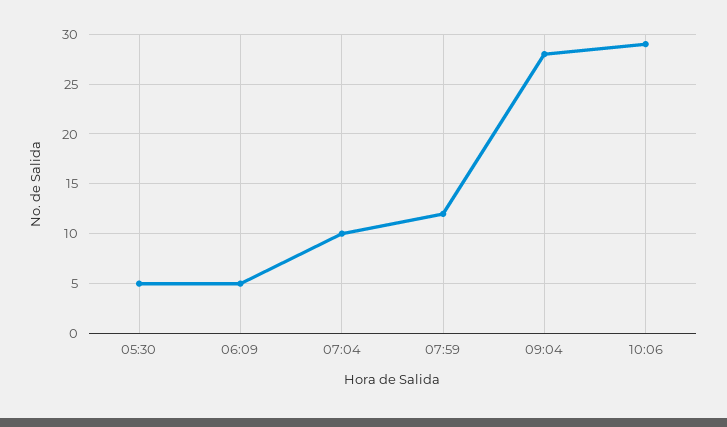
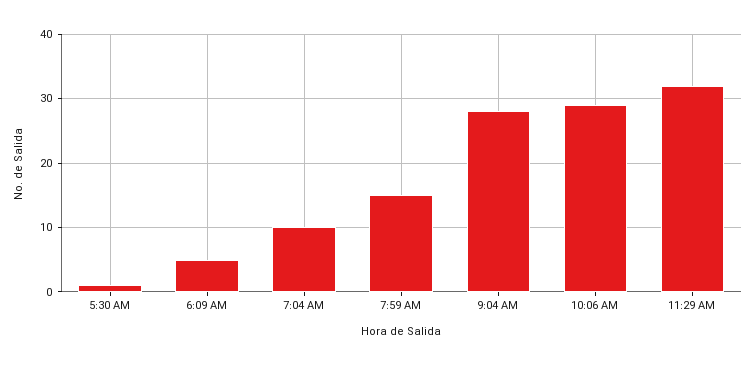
05:30: 5 -> 1
07:59: 12 -> 15
11:29 AM: none -> 32

